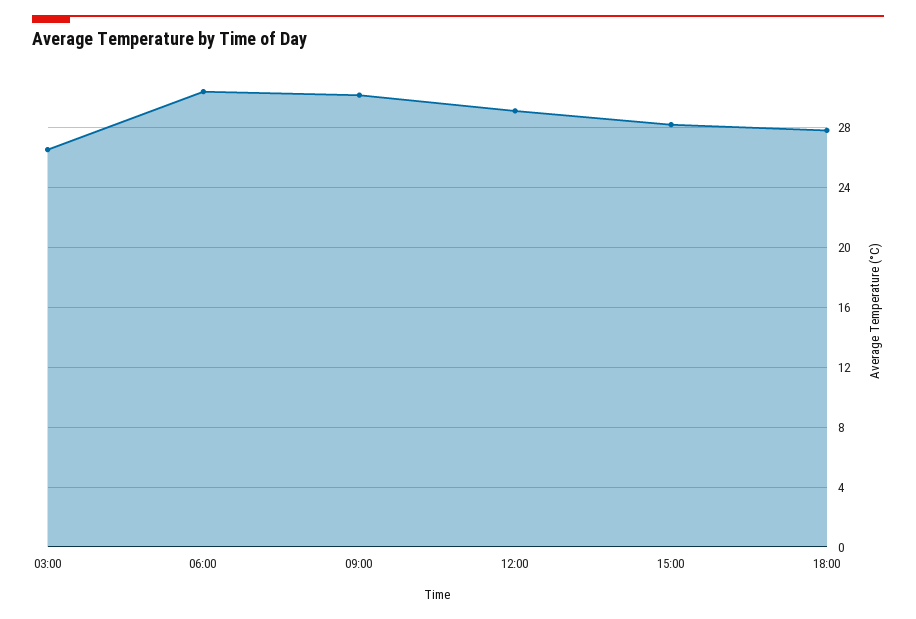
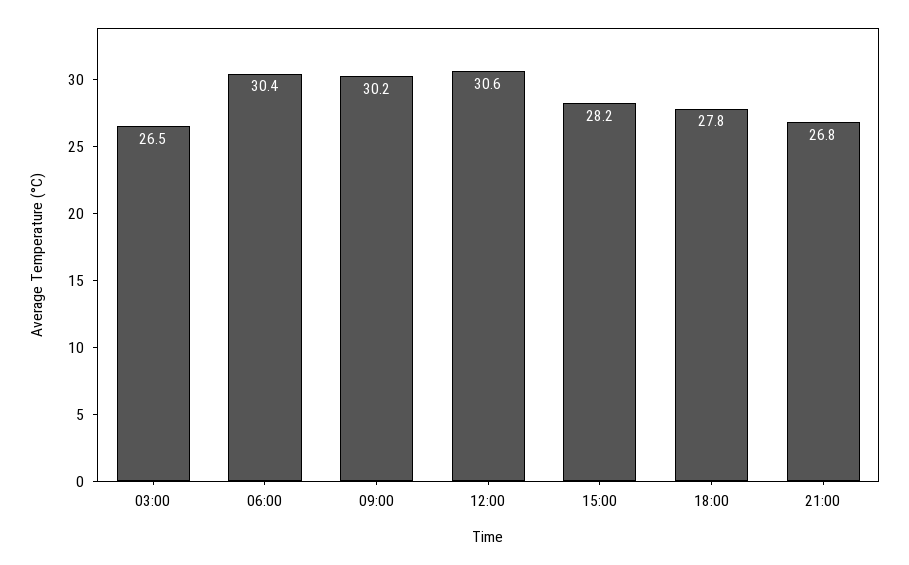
12:00: 29 -> 30.6
21:00: none -> 26.8

